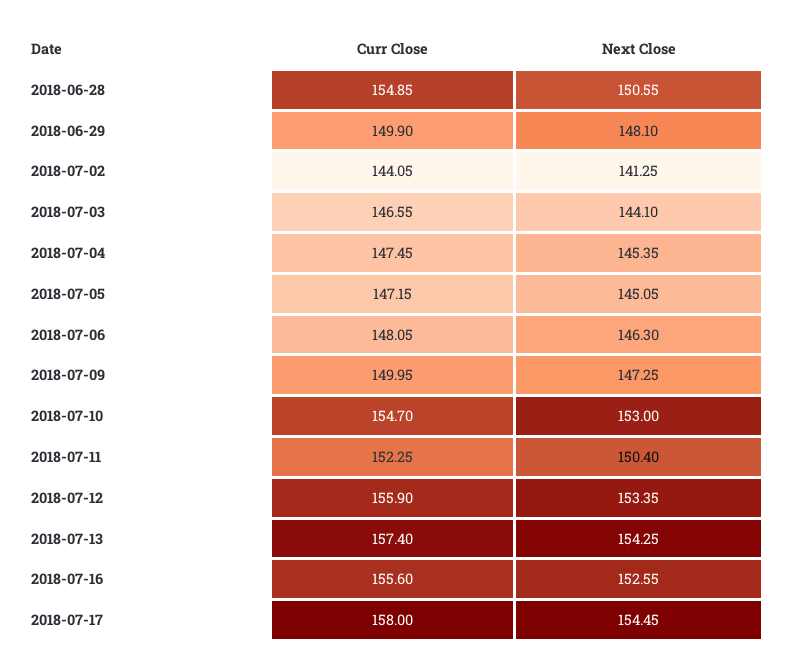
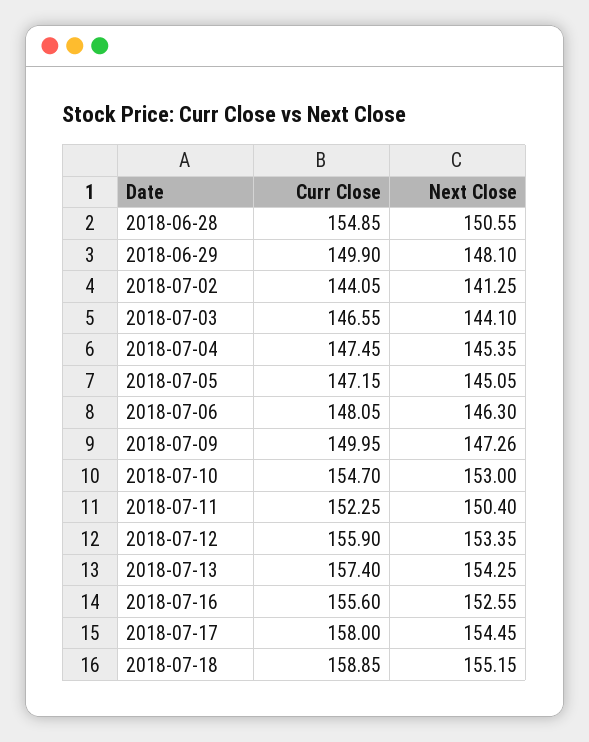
Next Close, 2018-07-09: 147.25 -> 147.26
Curr Close, 2018-07-18: none -> 158.85
Next Close, 2018-07-18: none -> 155.15

